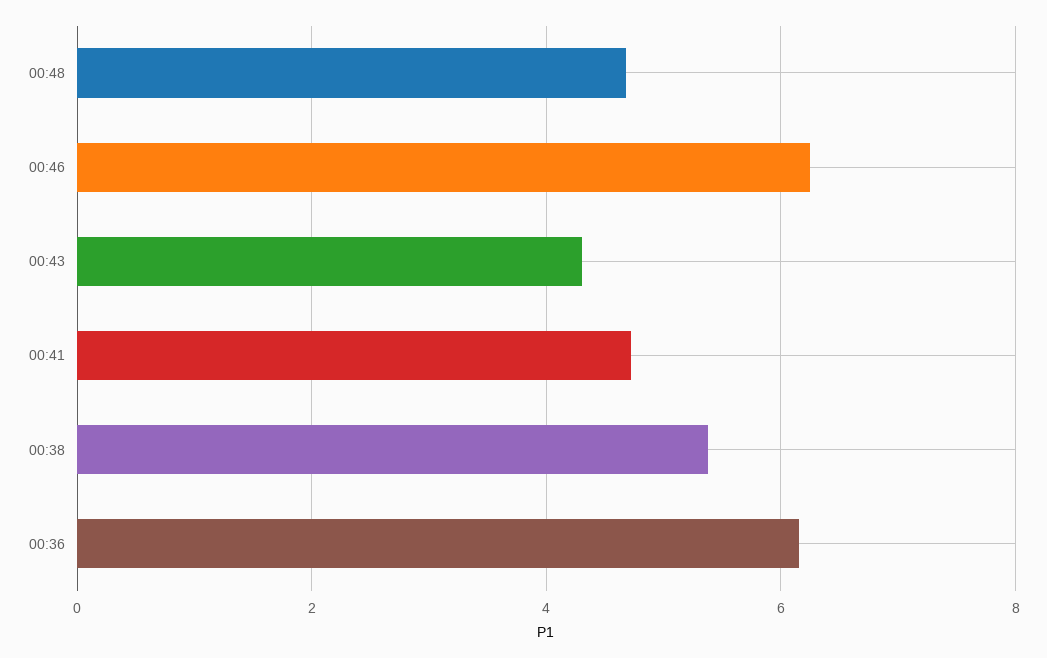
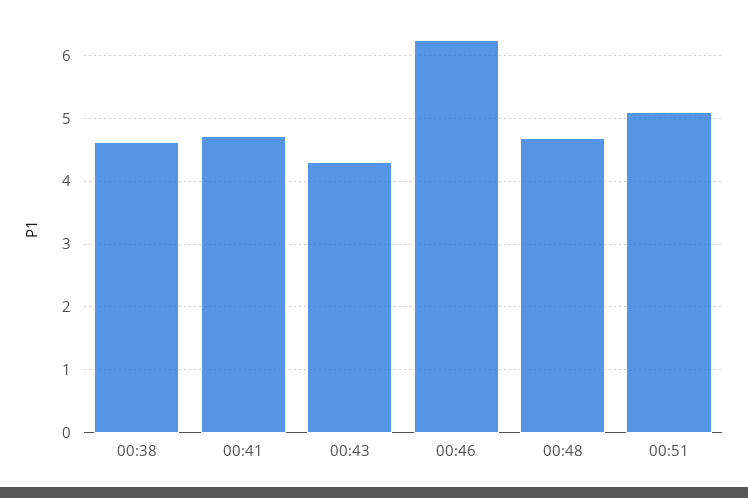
00:38: 5.4 -> 4.6
00:36: 6.2 -> none
00:51: none -> 5.1

